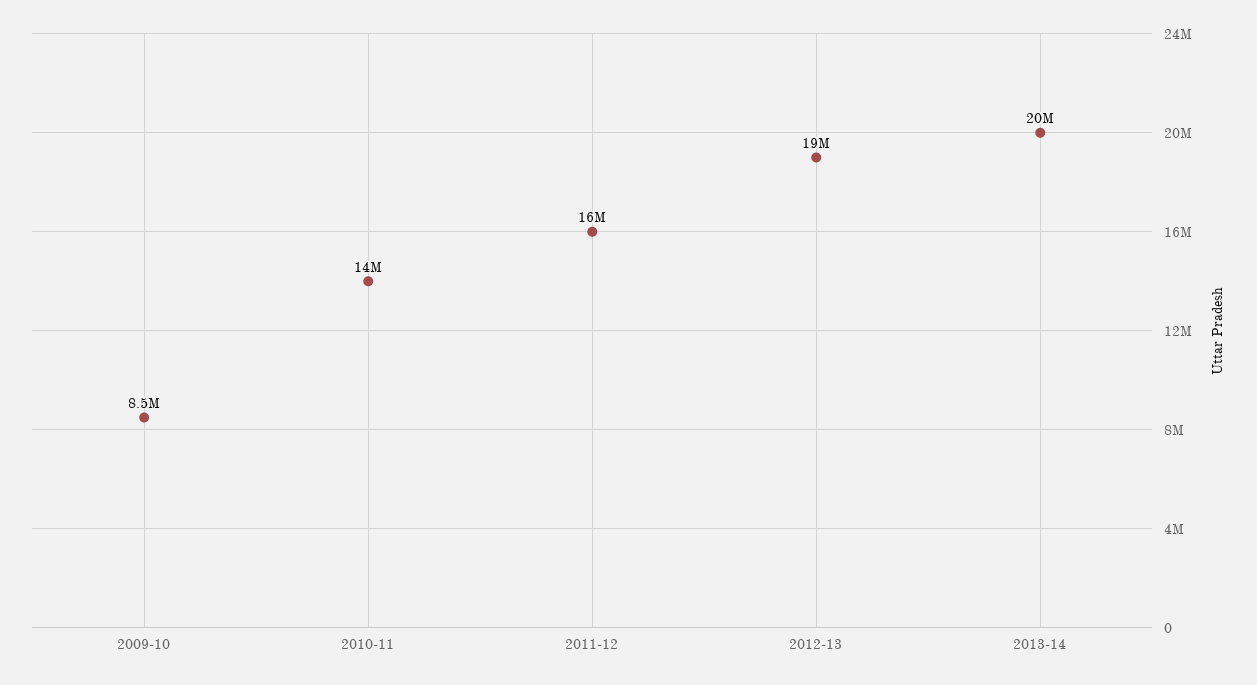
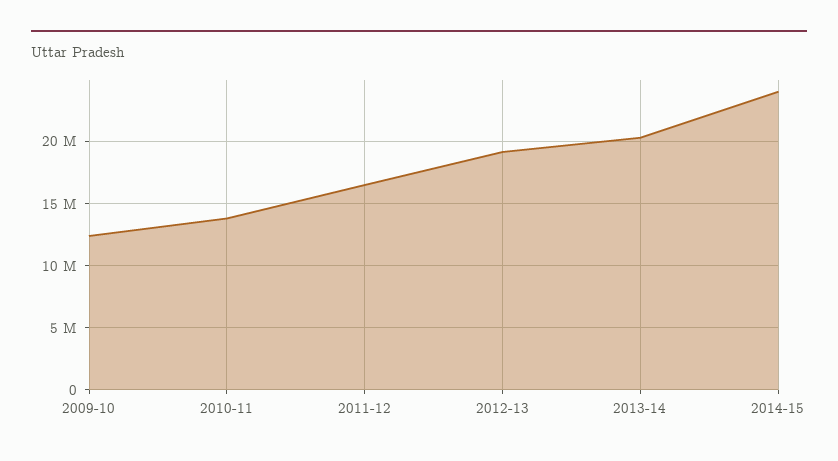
2009-10: 8500000 -> 12500000
2014-15: none -> 24000000

